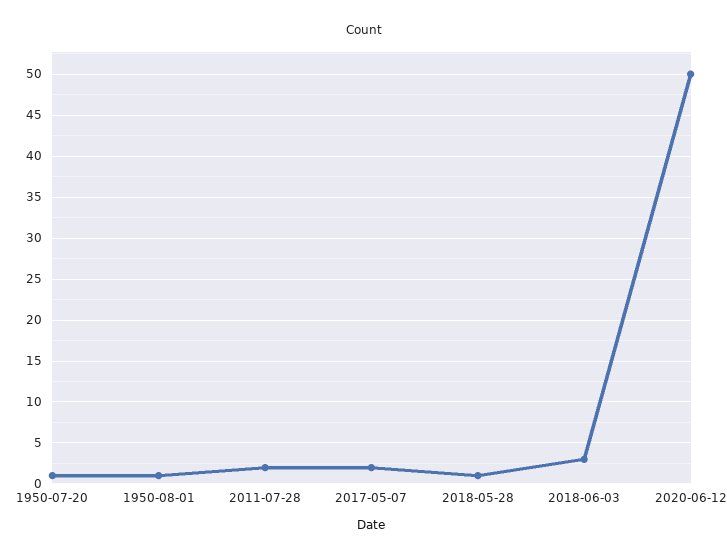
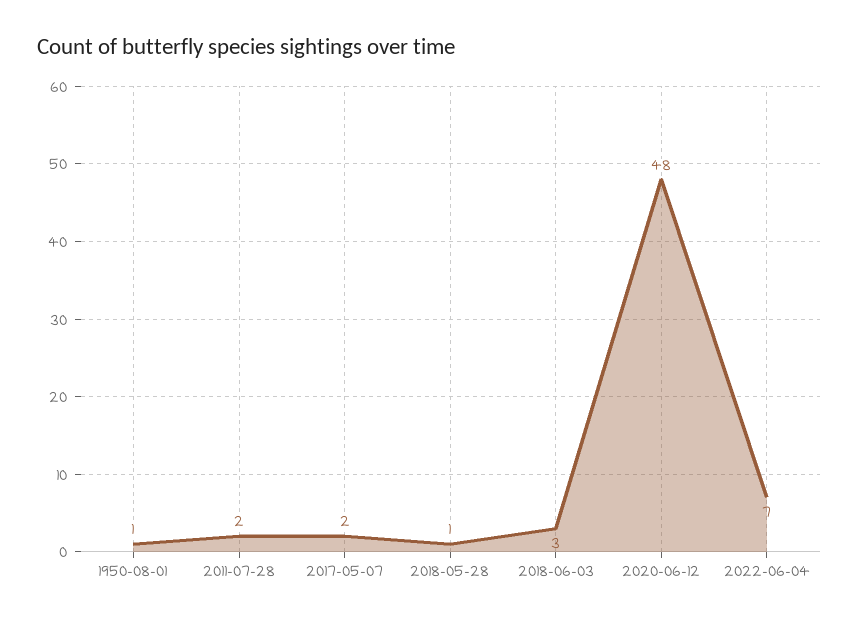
1950-07-20: 1 -> none
2020-06-12: 50 -> 48
2022-06-04: none -> 7

